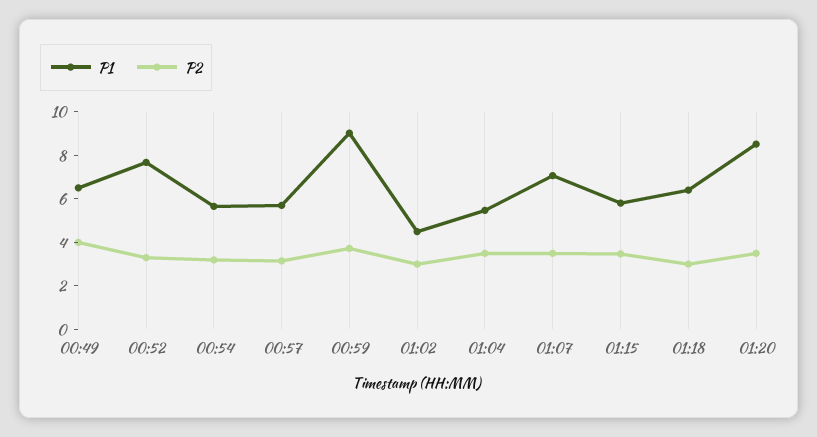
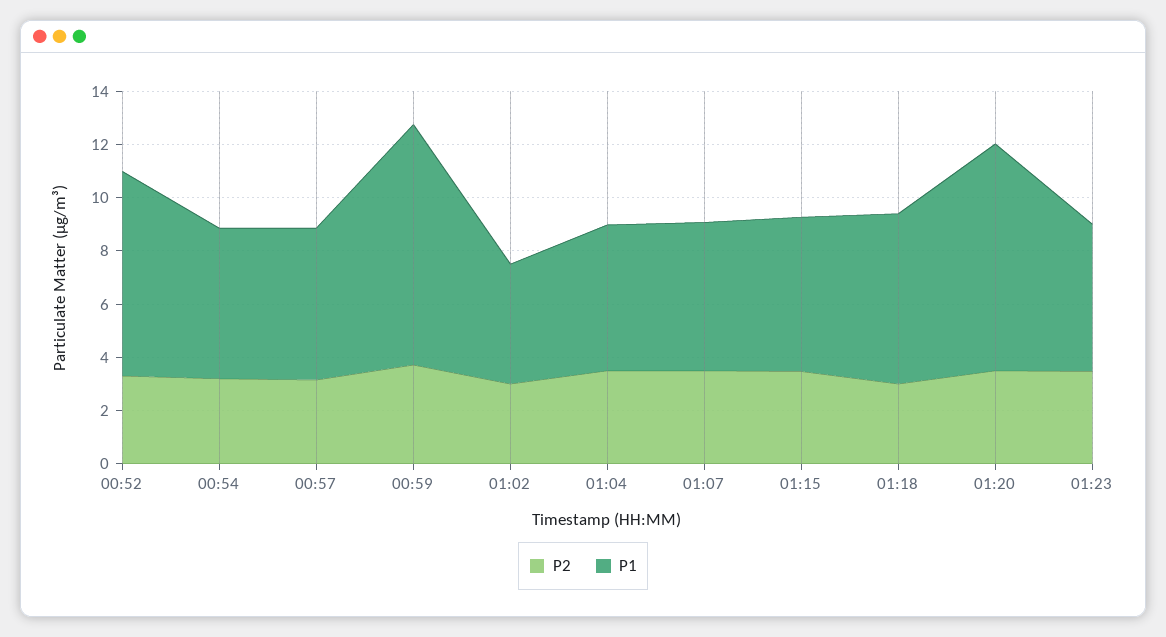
P1, 00:49: 6.5 -> none
P2, 00:49: 4 -> none
P1, 01:07: 7 -> 5.5
P2, 01:23: none -> 3.5
P1, 01:23: none -> 5.5

